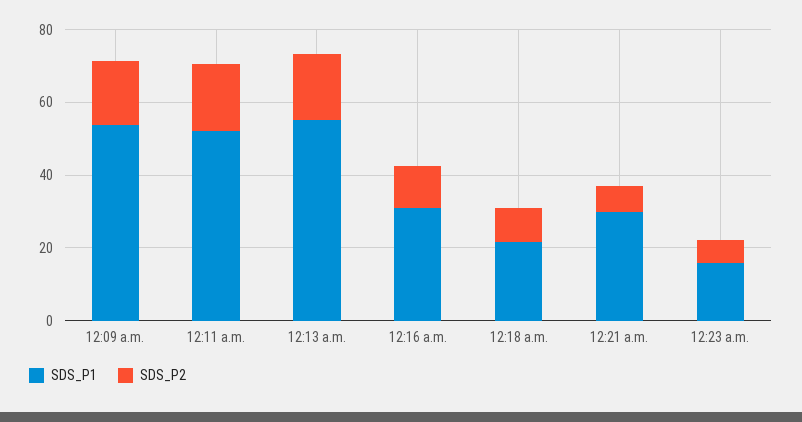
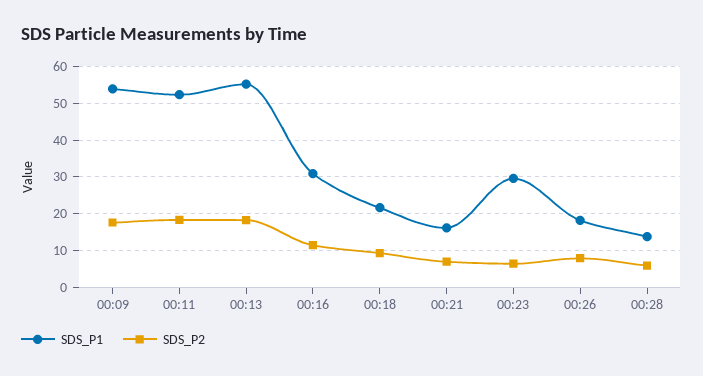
SDS_P1, 12:21 a.m.: 30 -> 16
SDS_P1, 12:23 a.m.: 15 -> 30
SDS_P1, 00:26: none -> 18
SDS_P2, 00:26: none -> 8
SDS_P1, 00:28: none -> 14
SDS_P2, 00:28: none -> 6

